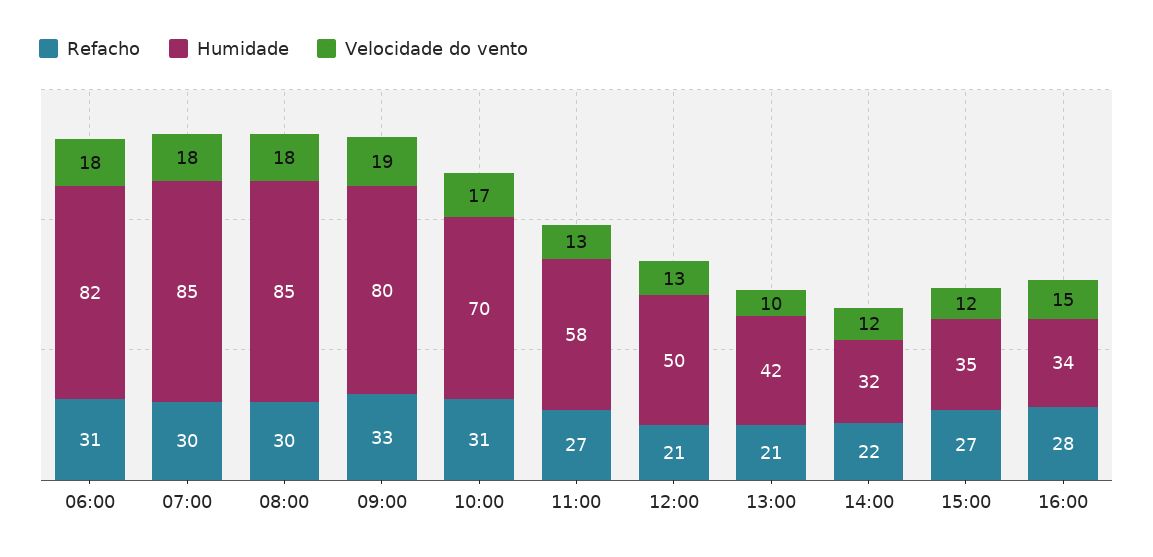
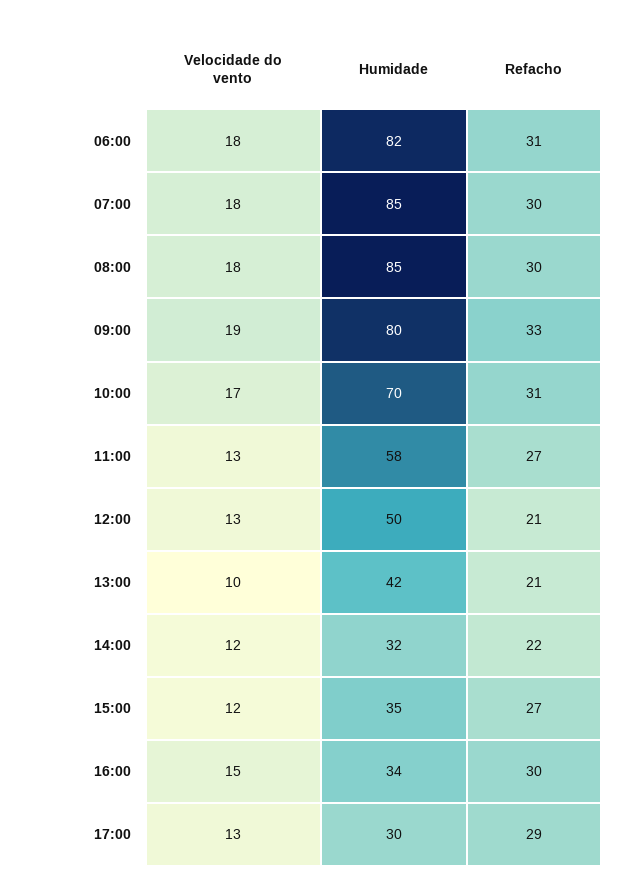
Refacho, 16:00: 28 -> 30
Velocidade do vento, 17:00: none -> 13
Humidade, 17:00: none -> 30
Refacho, 17:00: none -> 29

